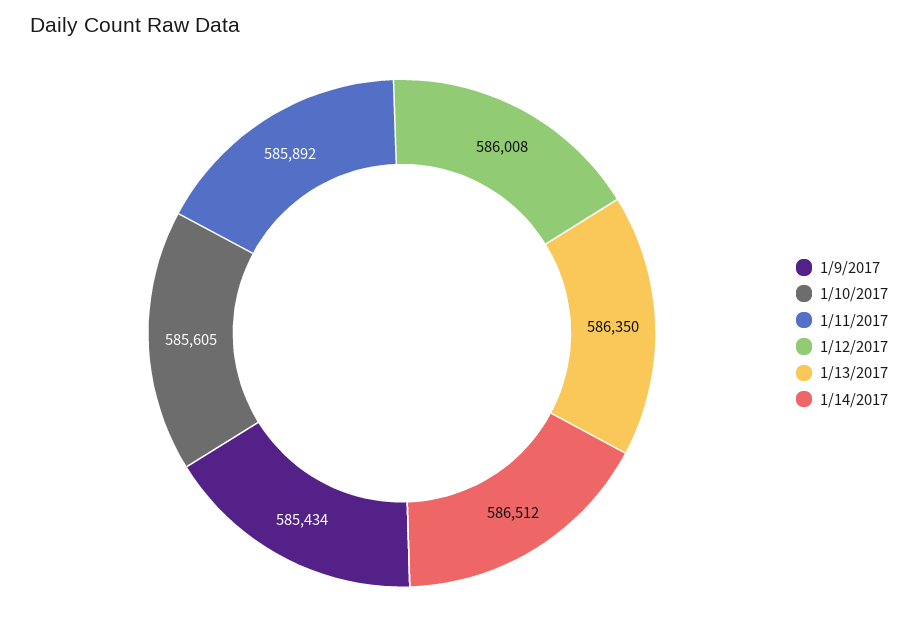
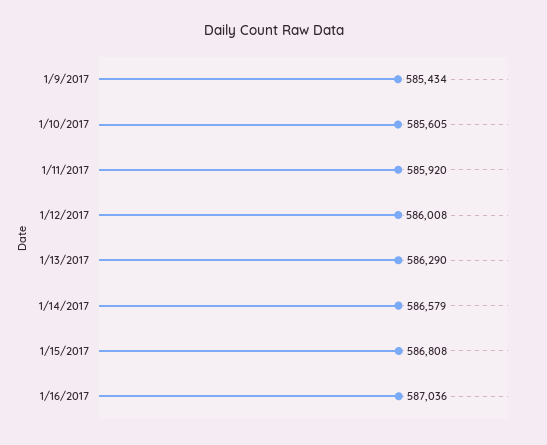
1/11/2017: 585892 -> 585920
1/13/2017: 586350 -> 586290
1/14/2017: 586512 -> 586579
1/15/2017: none -> 586808
1/16/2017: none -> 587036

